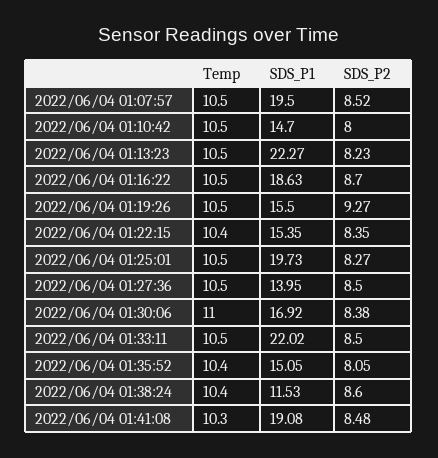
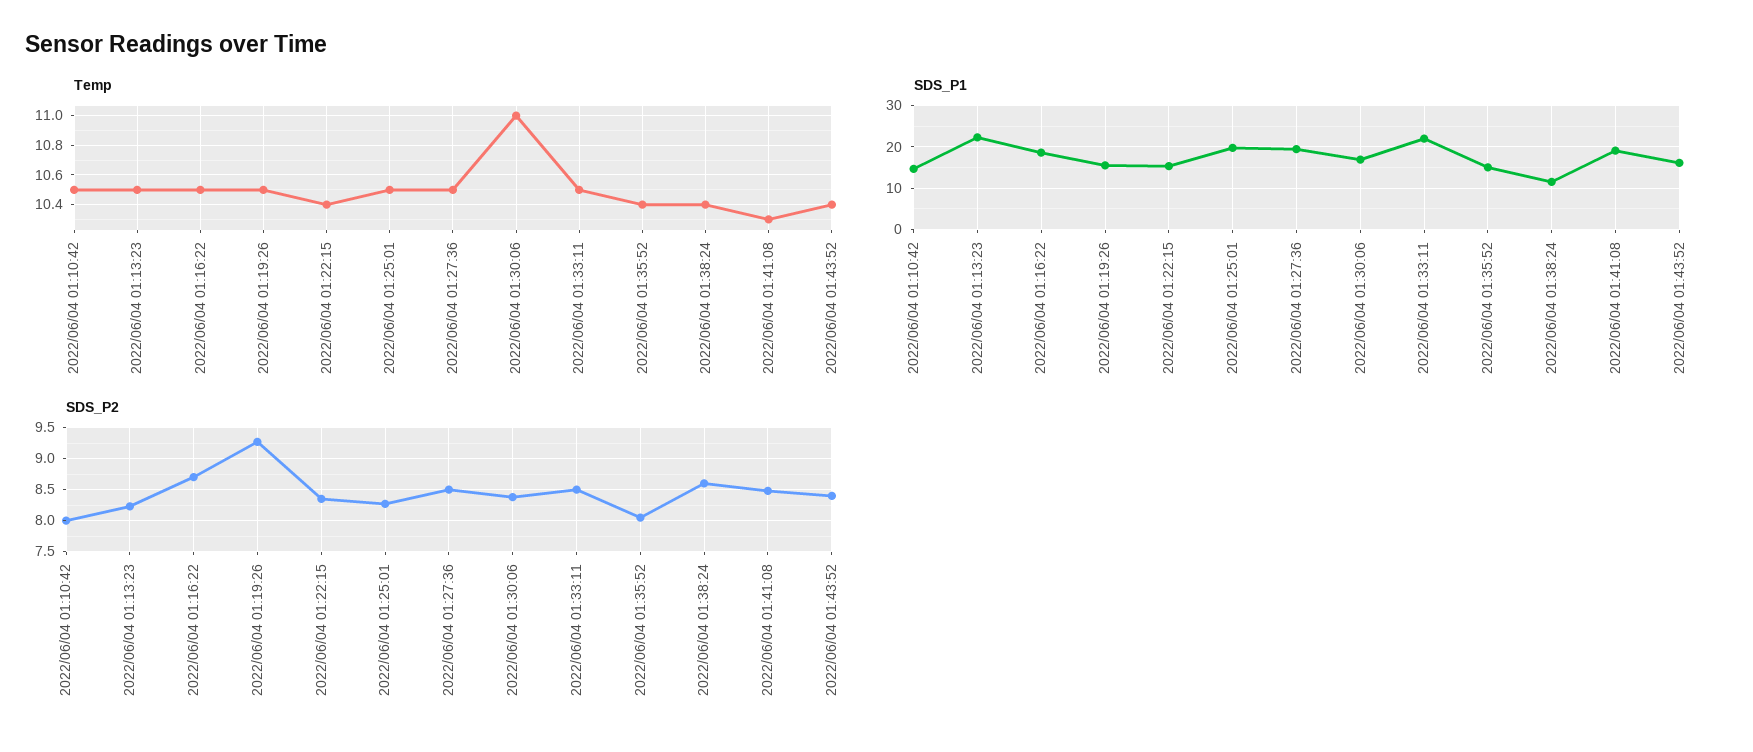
Temp, 2022/06/04 01:07:57: 10.5 -> none
SDS_P1, 2022/06/04 01:07:57: 19.5 -> none
SDS_P2, 2022/06/04 01:07:57: 8.52 -> none
SDS_P1, 2022/06/04 01:27:36: 13.95 -> 20
Temp, 2022/06/04 01:43:52: none -> 10.4
SDS_P1, 2022/06/04 01:43:52: none -> 16
SDS_P2, 2022/06/04 01:43:52: none -> 8.4

